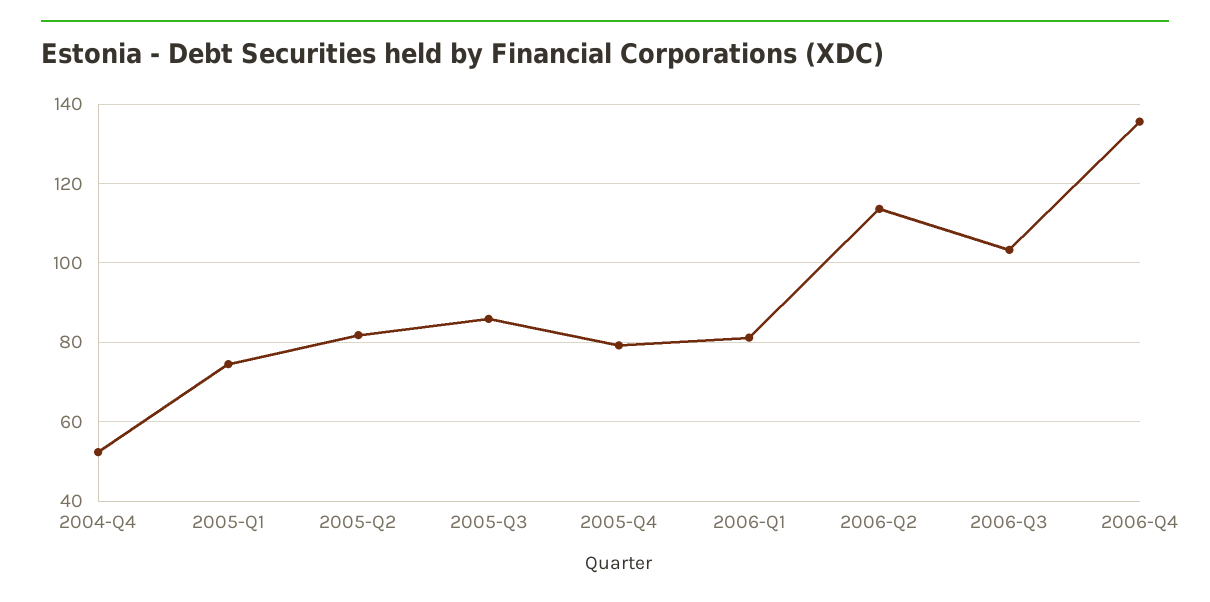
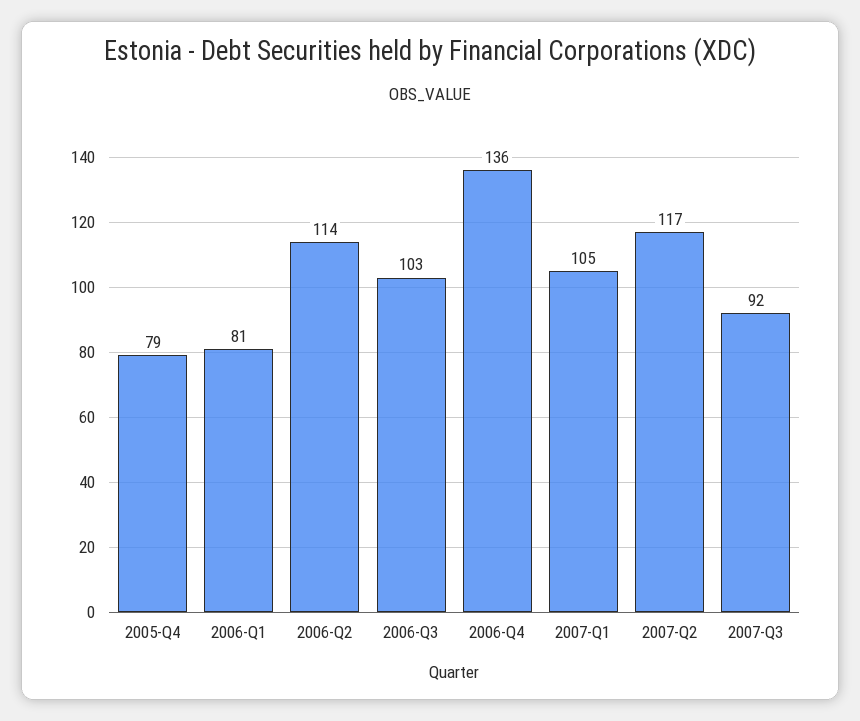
2004-Q4: 52 -> none
2005-Q1: 74 -> none
2005-Q2: 82 -> none
2005-Q3: 86 -> none
2007-Q1: none -> 105
2007-Q2: none -> 117
2007-Q3: none -> 92

